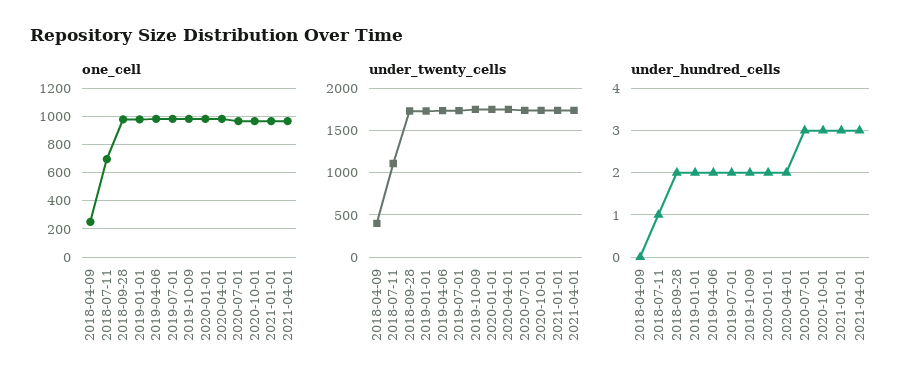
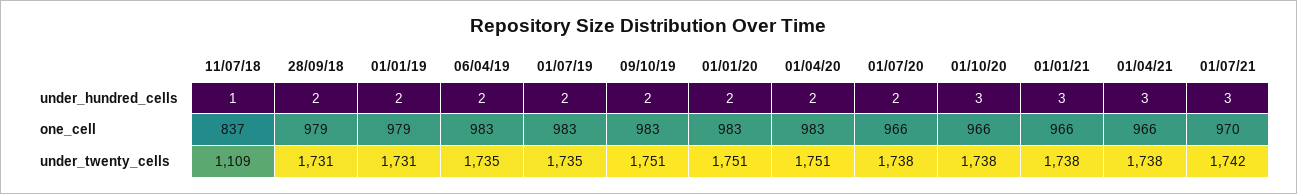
one_cell, 2018-04-09: 250 -> none
one_cell, 2018-07-11: 700 -> 837
under_twenty_cells, 2018-04-09: 400 -> none
under_hundred_cells, 2018-04-09: 0 -> none
under_hundred_cells, 2020-07-01: 3 -> 2
under_hundred_cells, 01/07/21: none -> 3
one_cell, 01/07/21: none -> 970
under_twenty_cells, 01/07/21: none -> 1742

